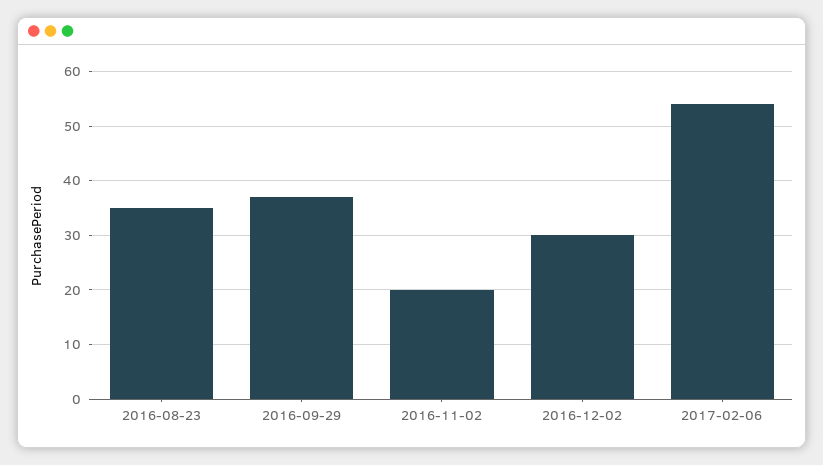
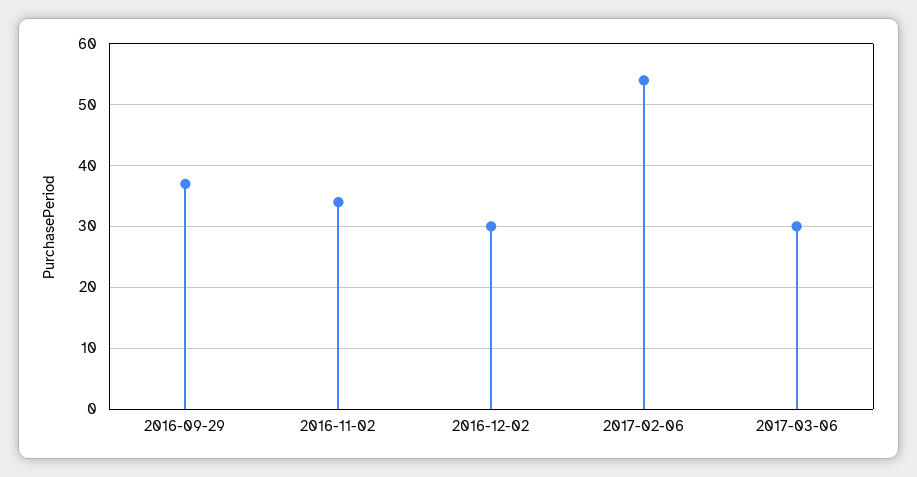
2016-08-23: 35 -> none
2016-11-02: 20 -> 34
2017-03-06: none -> 30

